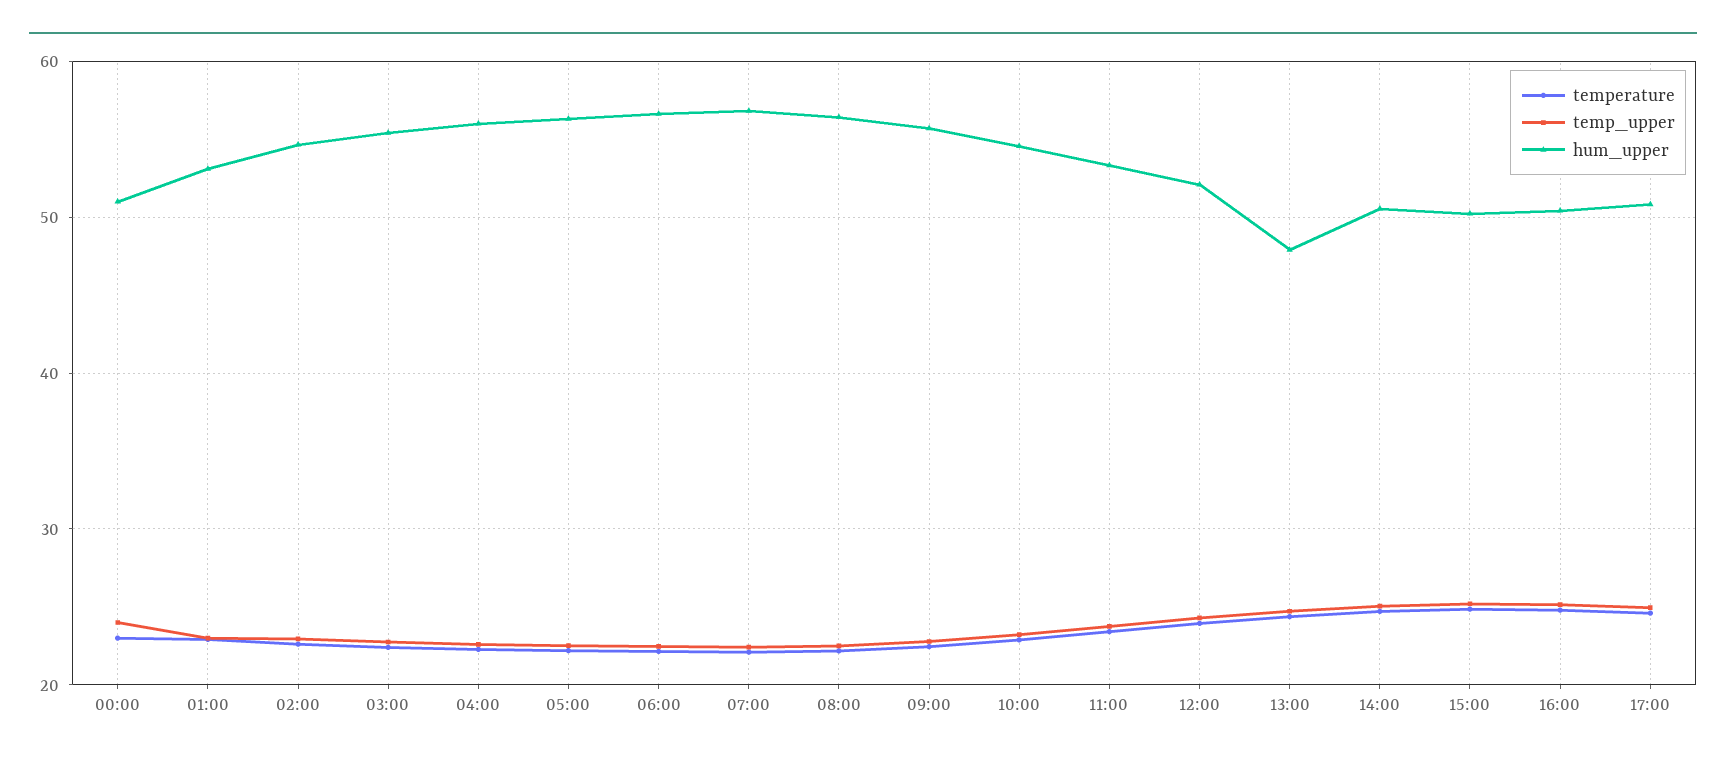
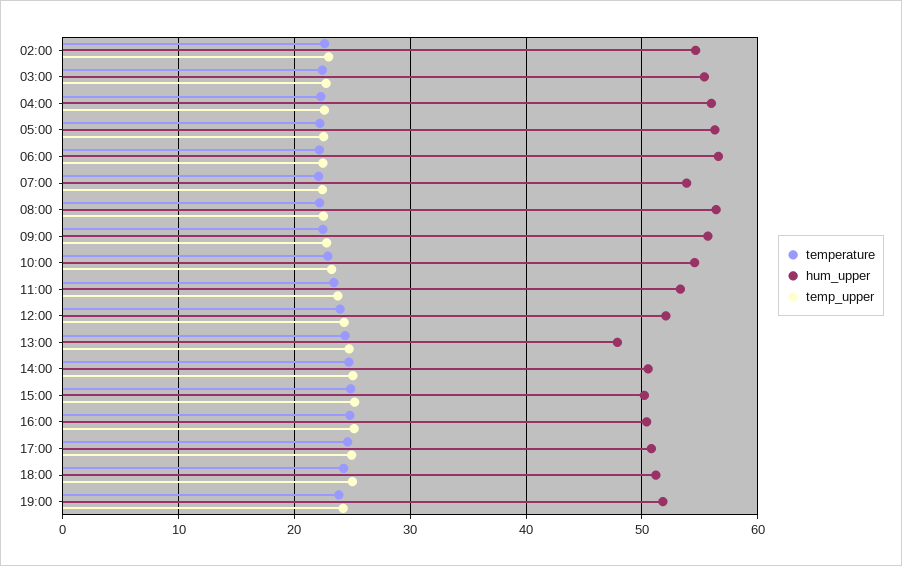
temperature, 00:00: 23 -> none
temp_upper, 00:00: 24 -> none
hum_upper, 00:00: 51 -> none
temperature, 01:00: 23 -> none
temp_upper, 01:00: 23 -> none
hum_upper, 01:00: 53 -> none
hum_upper, 07:00: 57 -> 54
temperature, 18:00: none -> 24
hum_upper, 18:00: none -> 51
temp_upper, 18:00: none -> 25
temperature, 19:00: none -> 24
hum_upper, 19:00: none -> 52
temp_upper, 19:00: none -> 24

